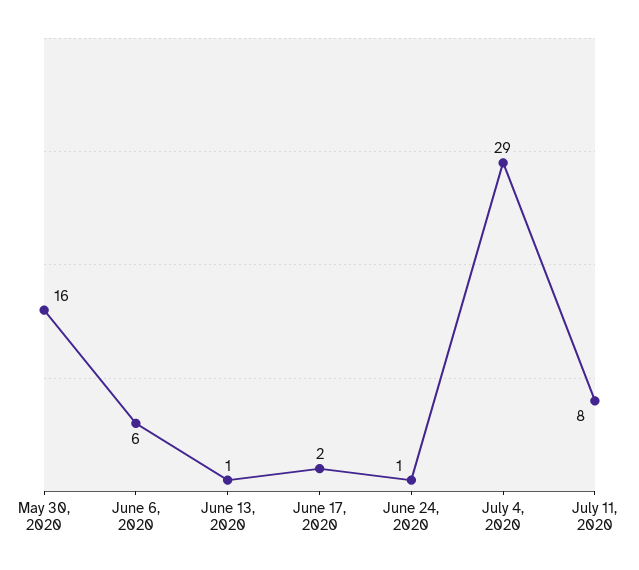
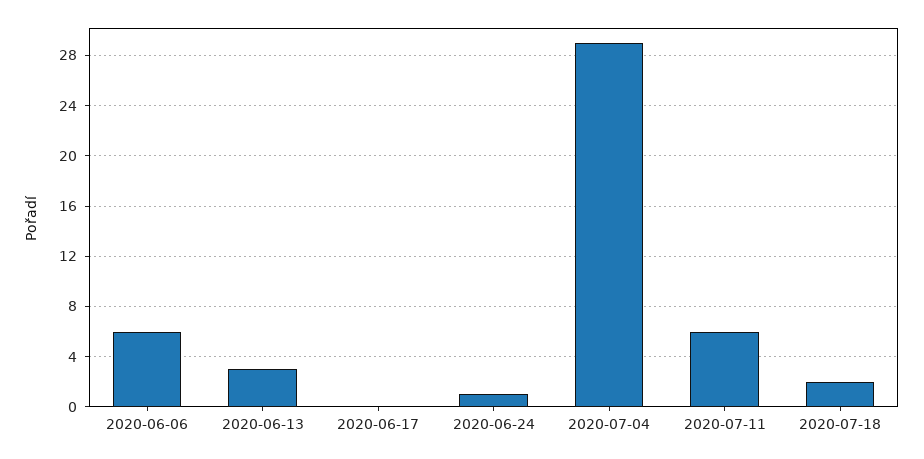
May 30, 2020: 16 -> none
June 13, 2020: 1 -> 3
June 17, 2020: 2 -> 0
July 11, 2020: 8 -> 6
2020-07-18: none -> 2

